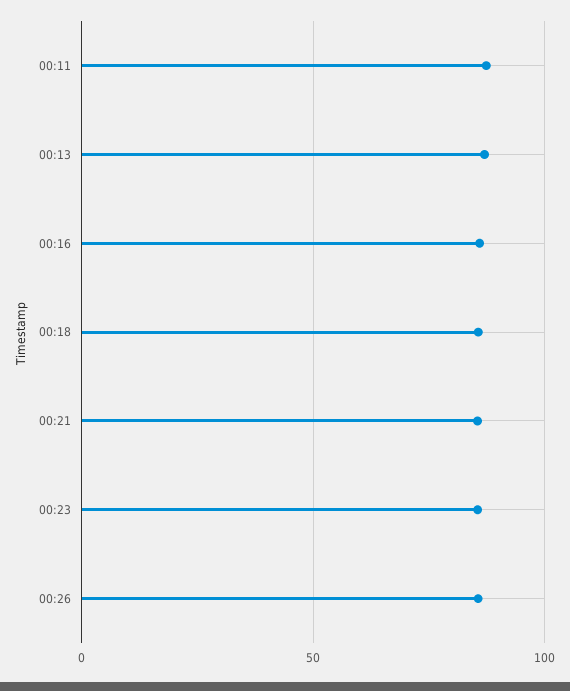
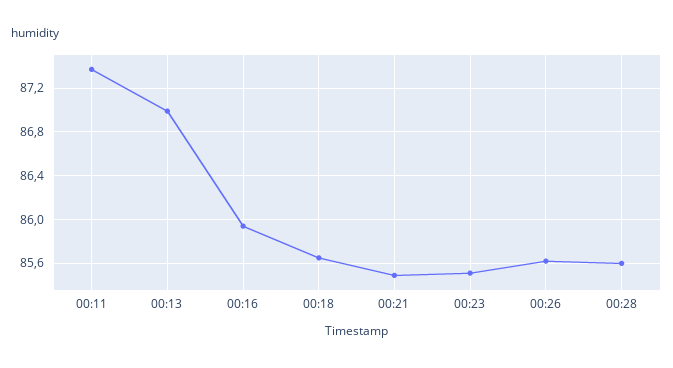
00:28: none -> 85.6

